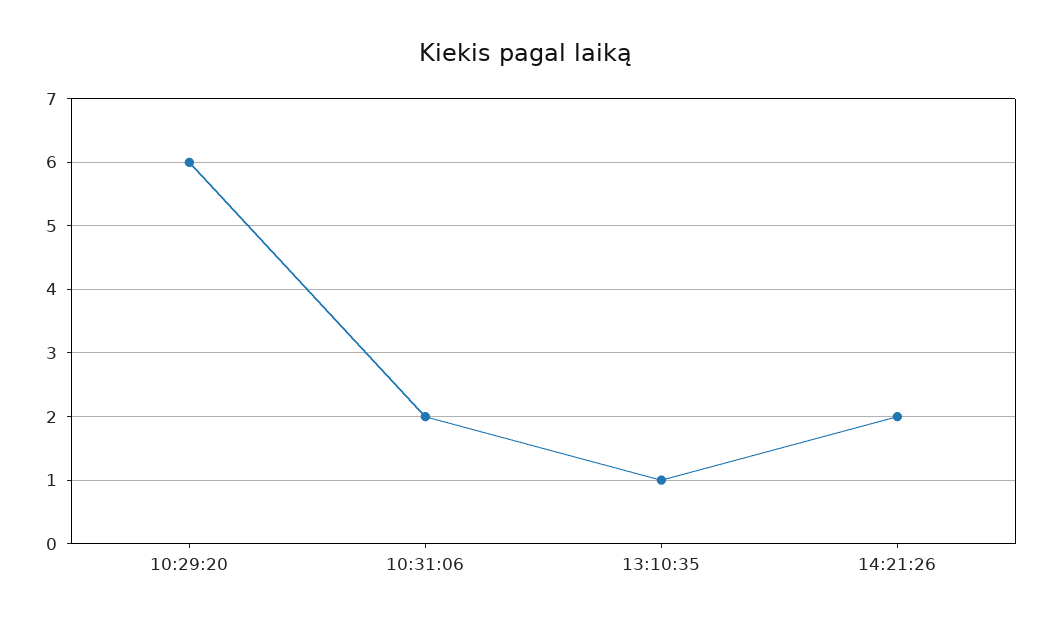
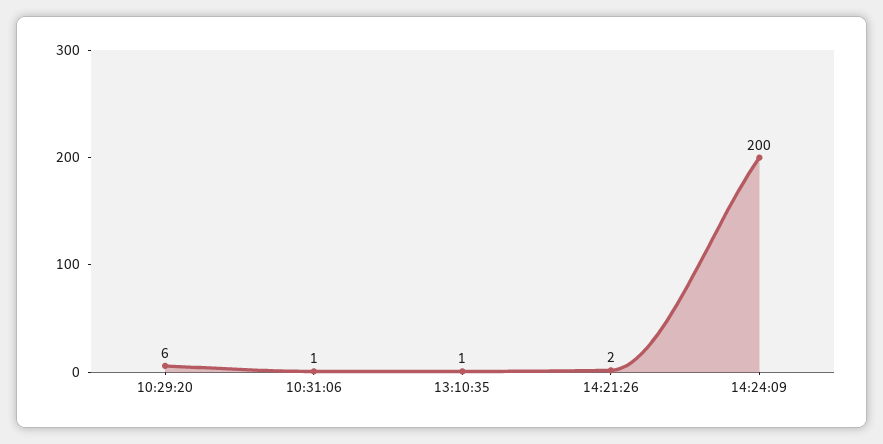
10:31:06: 2 -> 1
14:24:09: none -> 200

